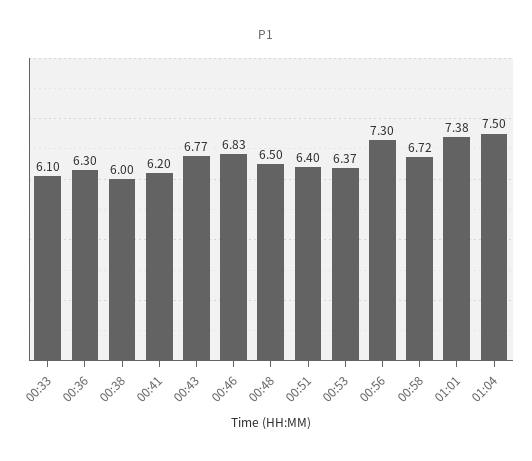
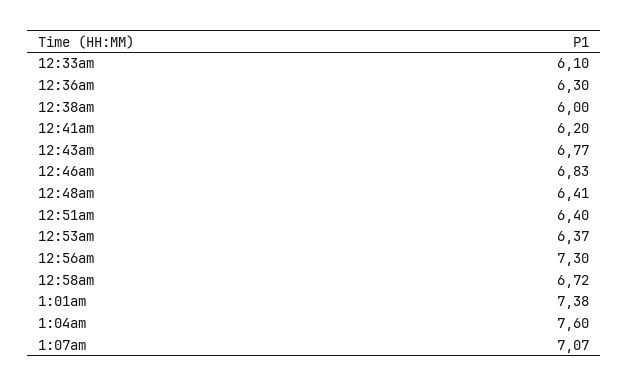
00:48: 6.5 -> 6.41
01:04: 7.5 -> 7.6
1:07am: none -> 7.07

